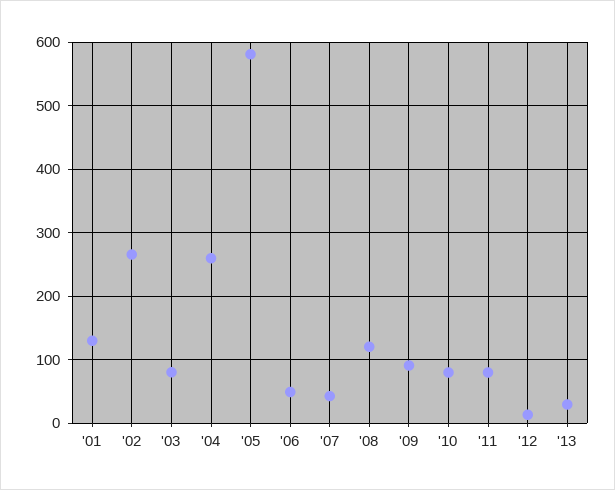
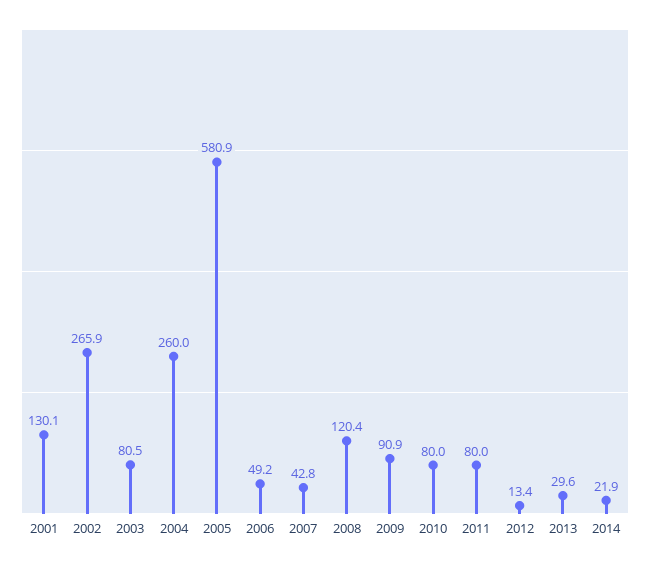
2014: none -> 21.9

